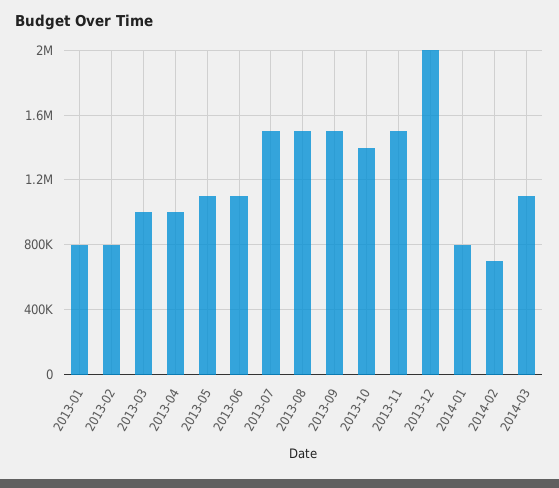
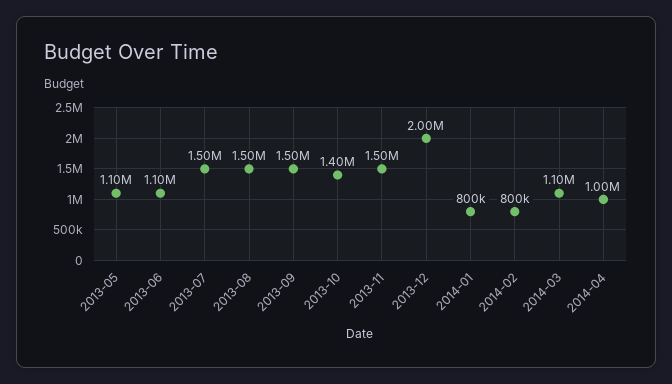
2013-01: 800000 -> none
2013-02: 800000 -> none
2013-03: 1000000 -> none
2013-04: 1000000 -> none
2014-02: 700000 -> 800000
2014-04: none -> 1000000

